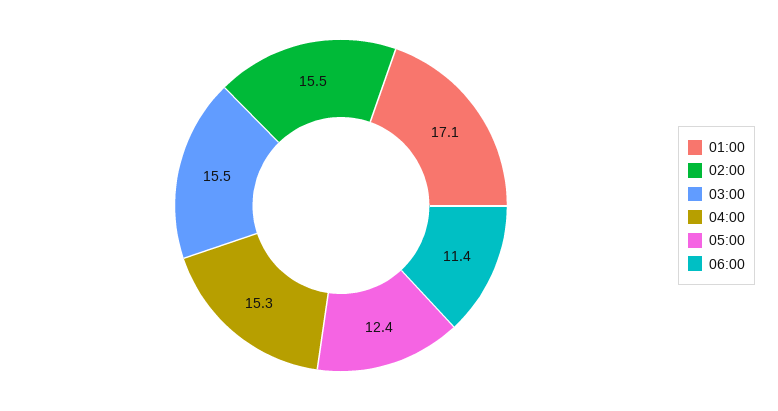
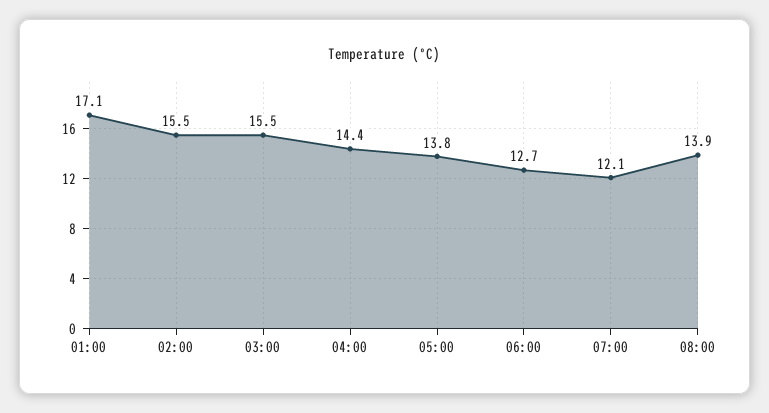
04:00: 15.3 -> 14.4
05:00: 12.4 -> 13.8
06:00: 11.4 -> 12.7
07:00: none -> 12.1
08:00: none -> 13.9

